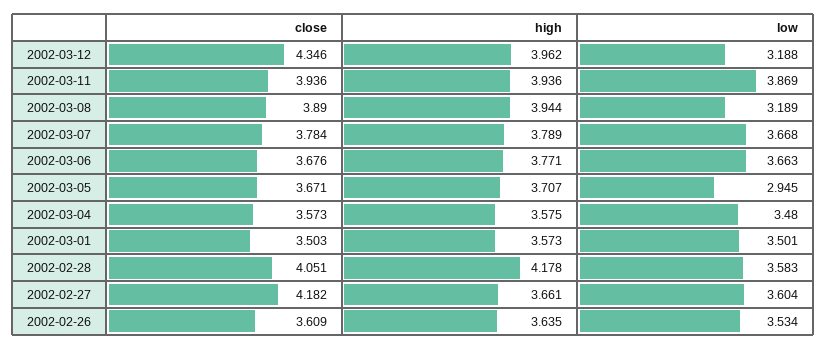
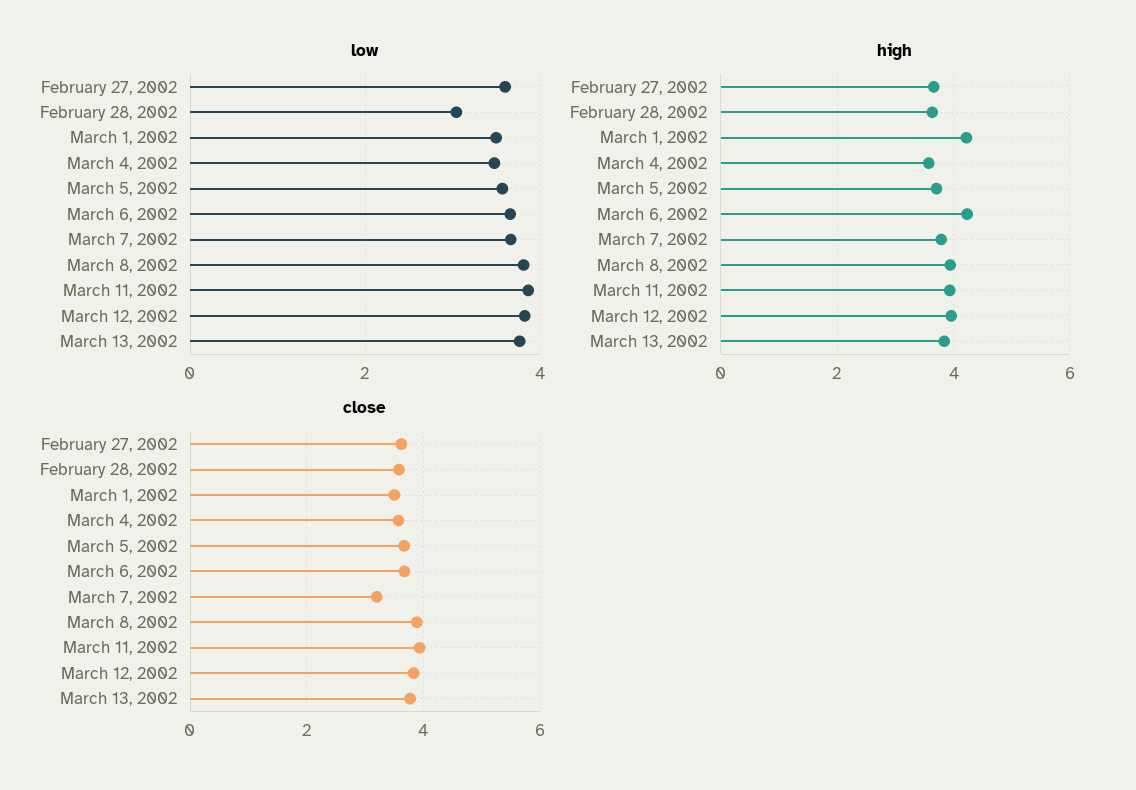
close, 2002-03-12: 4.346 -> 3.8
low, 2002-03-12: 3.188 -> 3.8
low, 2002-03-08: 3.189 -> 3.8
close, 2002-03-07: 3.784 -> 3.2
high, 2002-03-06: 3.771 -> 4.2
low, 2002-03-05: 2.945 -> 3.6
high, 2002-03-01: 3.573 -> 4.2
close, 2002-02-28: 4.051 -> 3.6
high, 2002-02-28: 4.178 -> 3.6
low, 2002-02-28: 3.583 -> 3
close, 2002-02-27: 4.182 -> 3.6
close, 2002-02-26: 3.609 -> none
high, 2002-02-26: 3.635 -> none
low, 2002-02-26: 3.534 -> none
low, March 13, 2002: none -> 3.8
high, March 13, 2002: none -> 3.8
close, March 13, 2002: none -> 3.8

